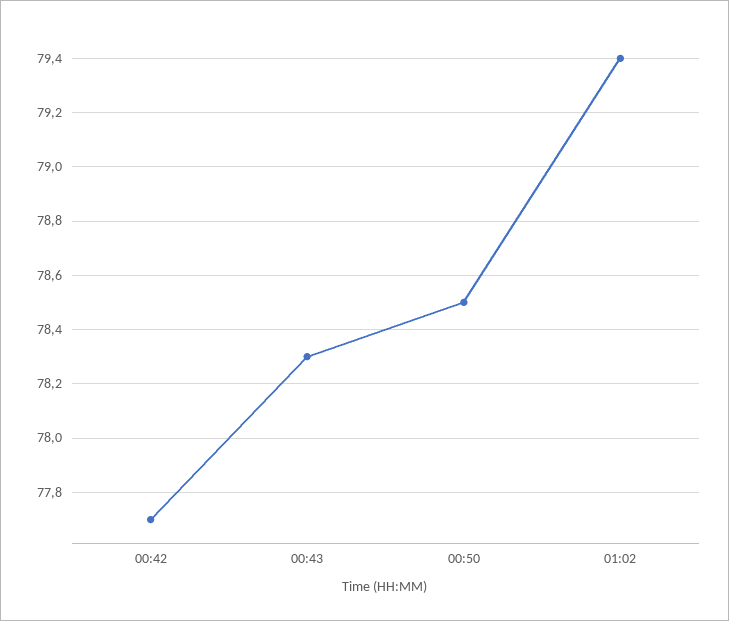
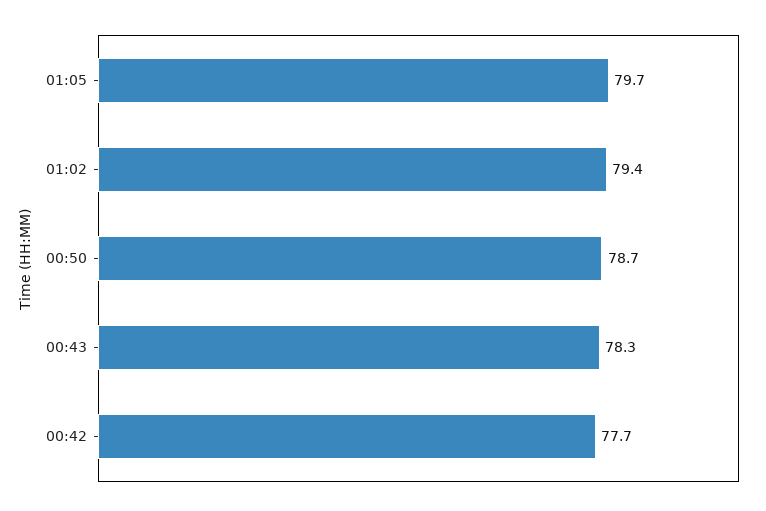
00:50: 78.5 -> 78.7
01:05: none -> 79.7

